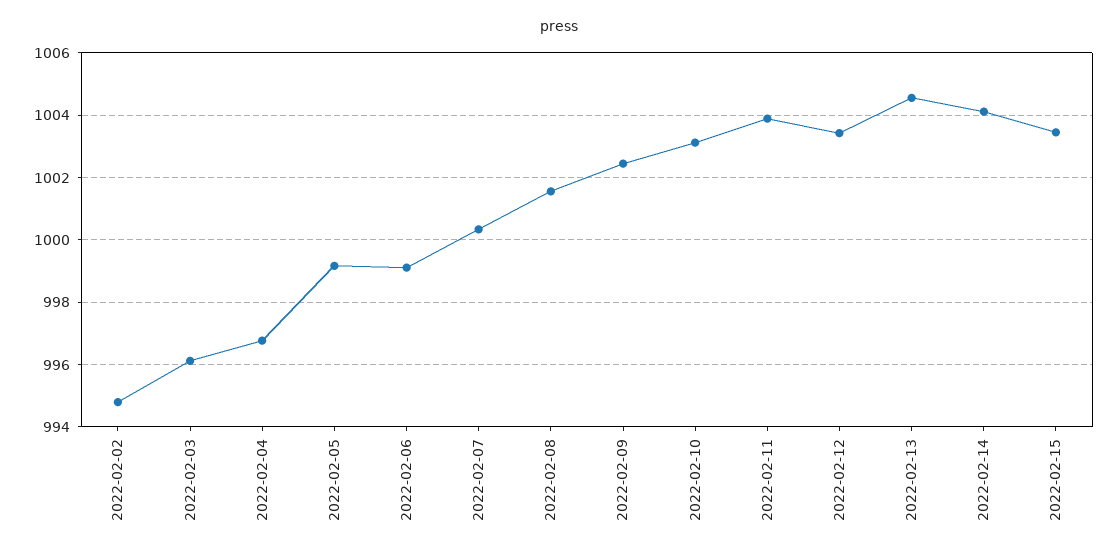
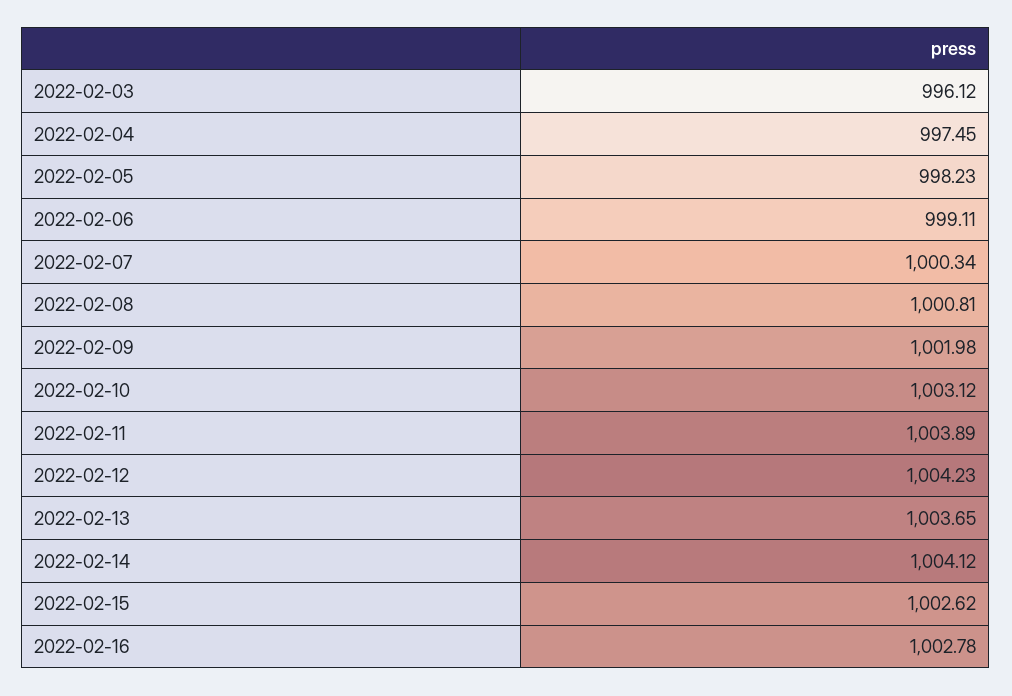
2022-02-02: 994.8 -> none
2022-02-04: 996.8 -> 997.45
2022-02-05: 999.2 -> 998.23
2022-02-08: 1001.6 -> 1000.81
2022-02-09: 1002.4 -> 1001.98
2022-02-12: 1003.4 -> 1004.23
2022-02-13: 1004.6 -> 1003.65
2022-02-15: 1003.4 -> 1002.62
2022-02-16: none -> 1002.78

